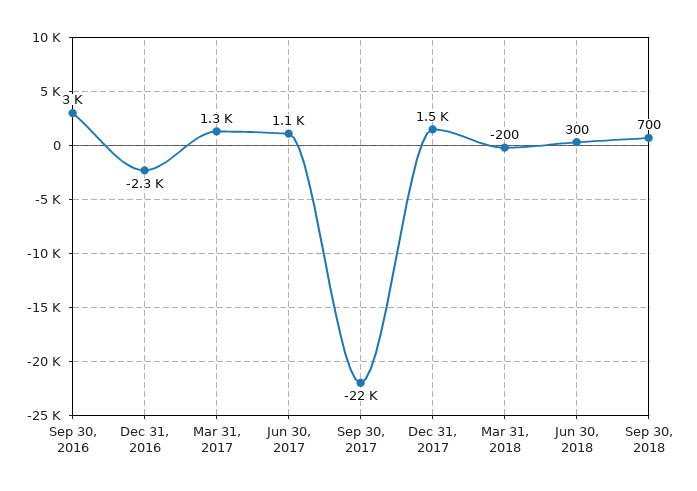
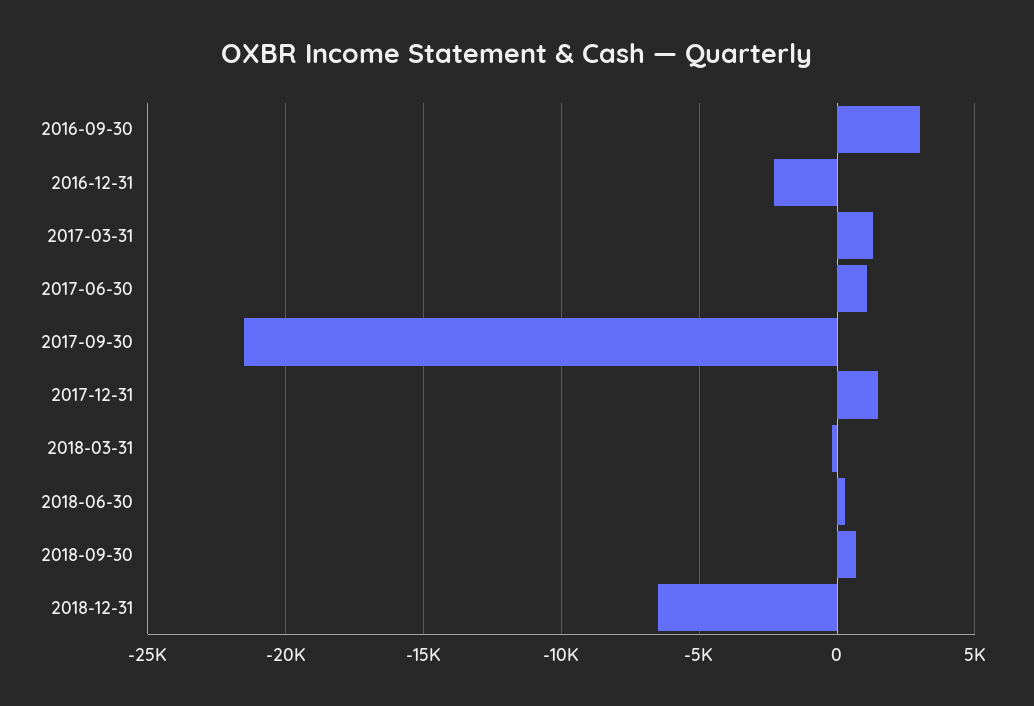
2018-12-31: none -> -6500

